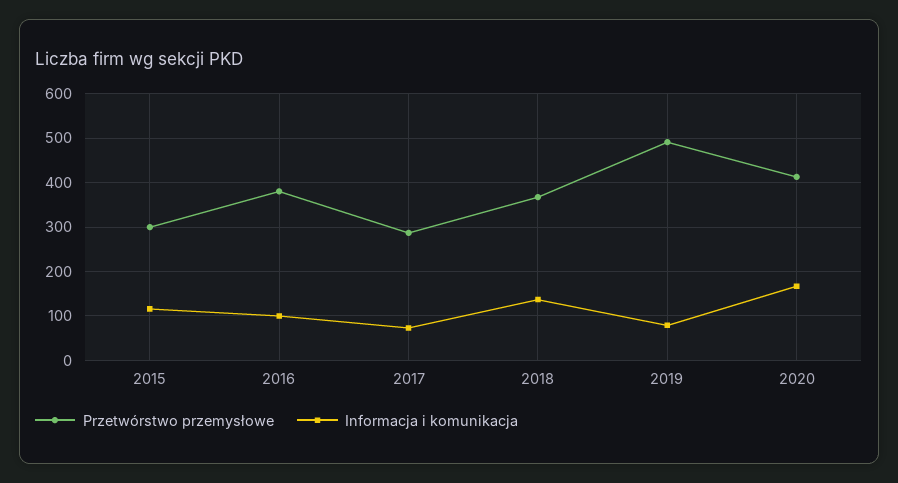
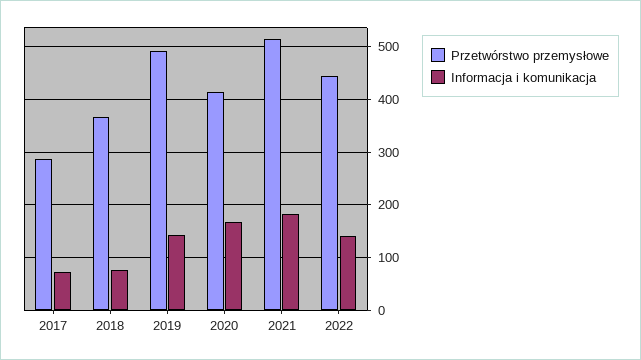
Przetwórstwo przemysłowe, 2015: 300 -> none
Informacja i komunikacja, 2015: 120 -> none
Przetwórstwo przemysłowe, 2016: 380 -> none
Informacja i komunikacja, 2016: 100 -> none
Informacja i komunikacja, 2018: 140 -> 80
Informacja i komunikacja, 2019: 80 -> 140
Przetwórstwo przemysłowe, 2021: none -> 520
Informacja i komunikacja, 2021: none -> 180
Przetwórstwo przemysłowe, 2022: none -> 440
Informacja i komunikacja, 2022: none -> 140

